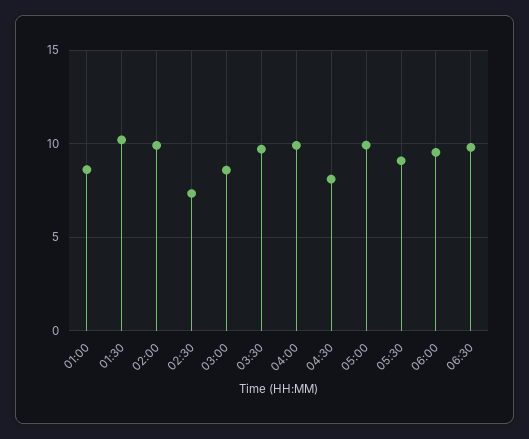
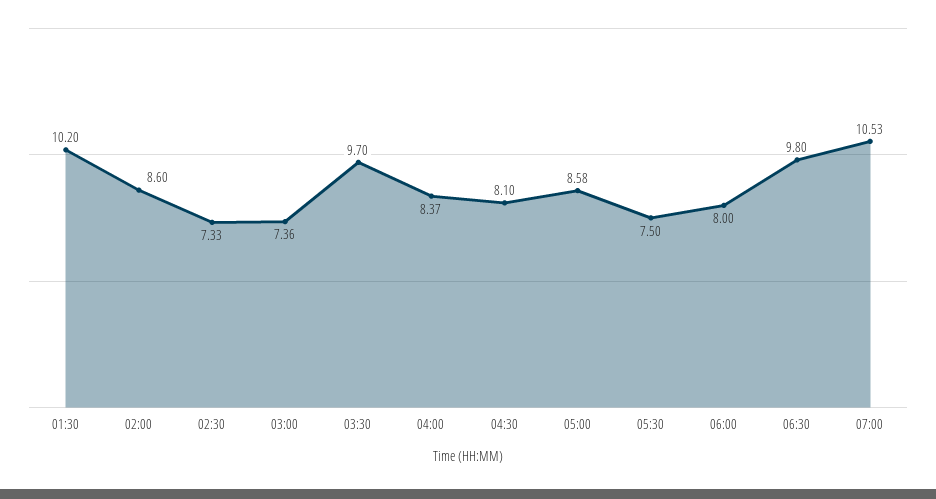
01:00: 8.5 -> none
02:00: 10 -> 8.6
03:00: 8.5 -> 7.36
04:00: 10 -> 8.37
05:00: 10 -> 8.58
05:30: 9 -> 7.5
06:00: 9.5 -> 8
07:00: none -> 10.53

